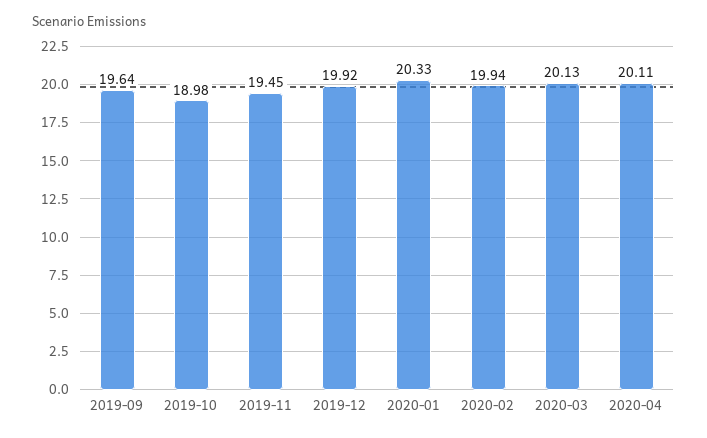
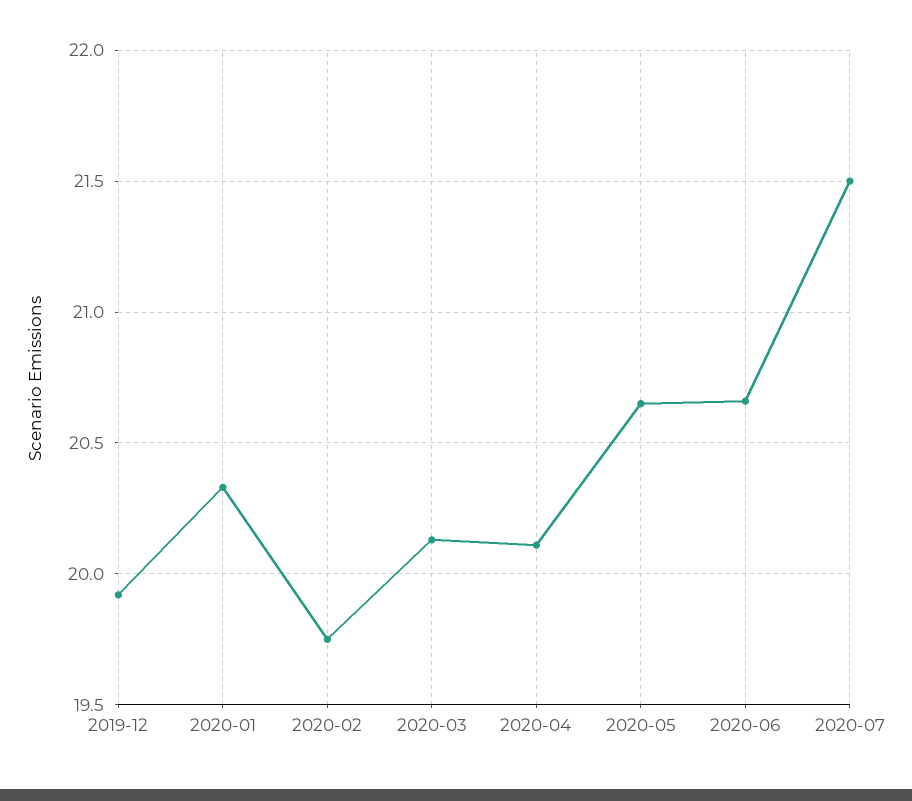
2019-09: 19.64 -> none
2019-10: 18.98 -> none
2019-11: 19.45 -> none
2020-02: 19.94 -> 19.75
2020-05: none -> 20.65
2020-06: none -> 20.65
2020-07: none -> 21.5

